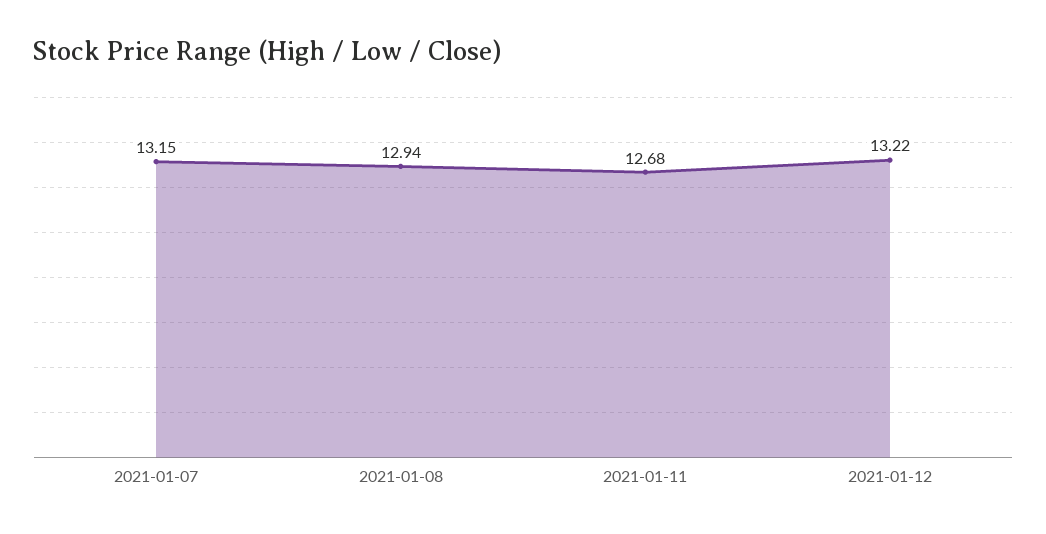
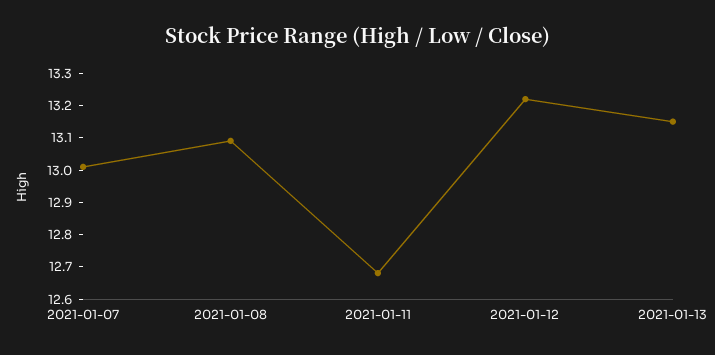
2021-01-07: 13.15 -> 13
2021-01-08: 12.94 -> 13.1
2021-01-13: none -> 13.15

